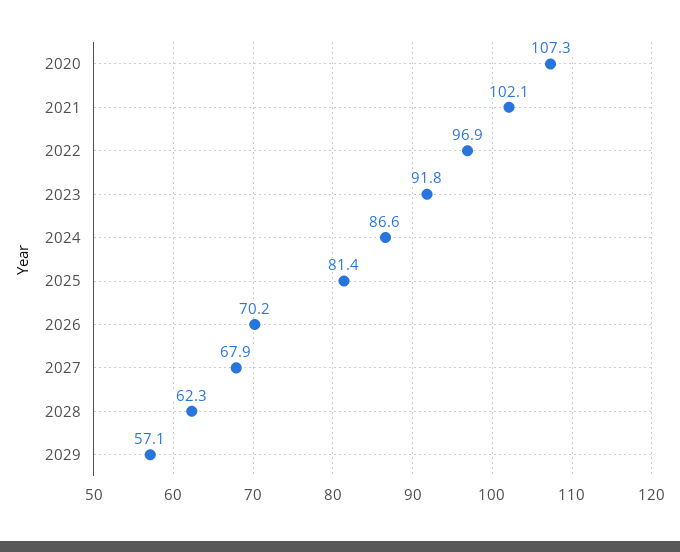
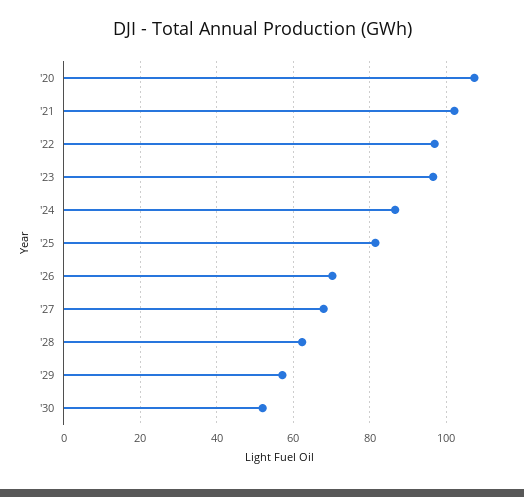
2023: 91.8 -> 96
'30: none -> 52

